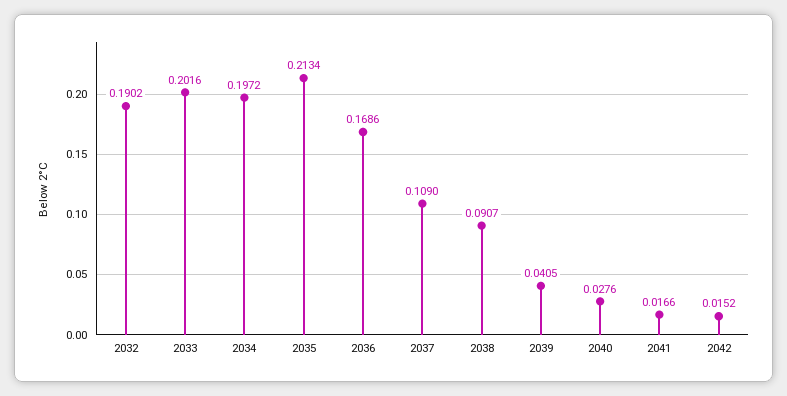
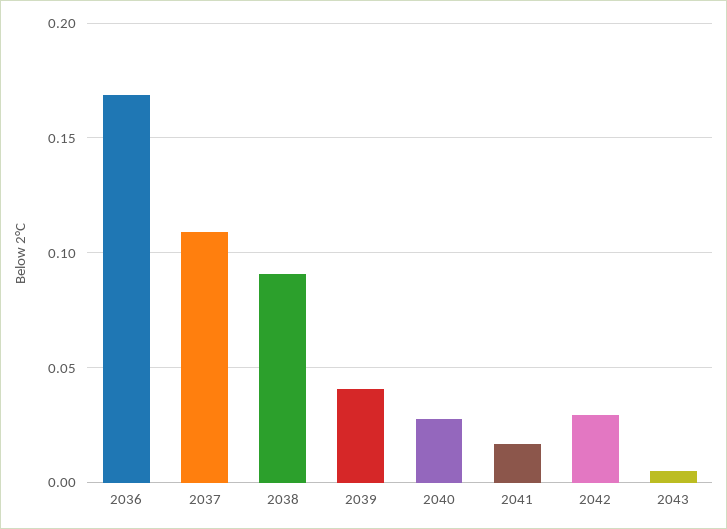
2032: 0.1902 -> none
2033: 0.2016 -> none
2034: 0.1972 -> none
2035: 0.2134 -> none
2042: 0.0152 -> 0.03
2043: none -> 0.005

